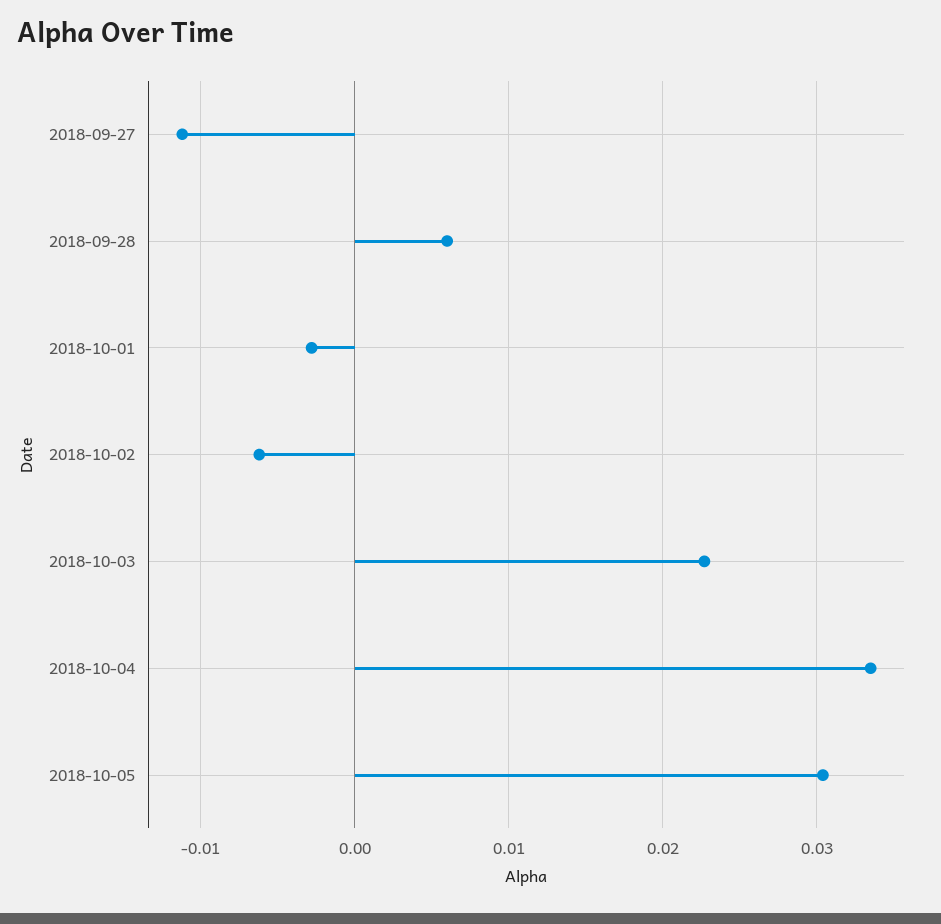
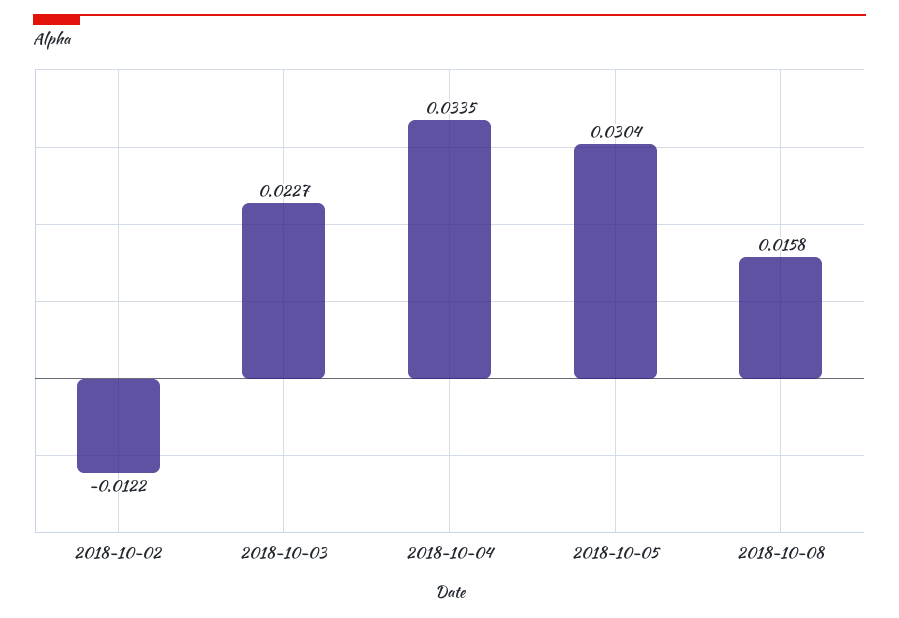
2018-09-27: -0.011 -> none
2018-09-28: 0.006 -> none
2018-10-01: -0.003 -> none
2018-10-02: -0.006 -> -0.0122
2018-10-08: none -> 0.0158

